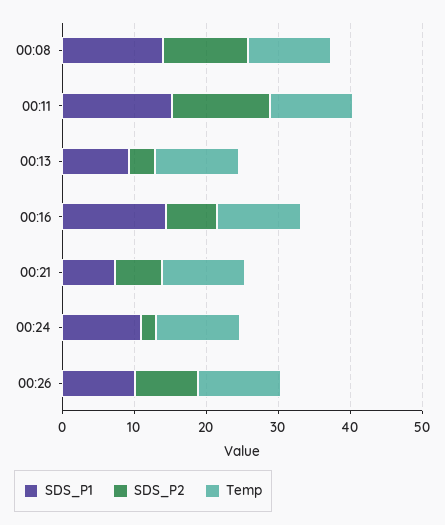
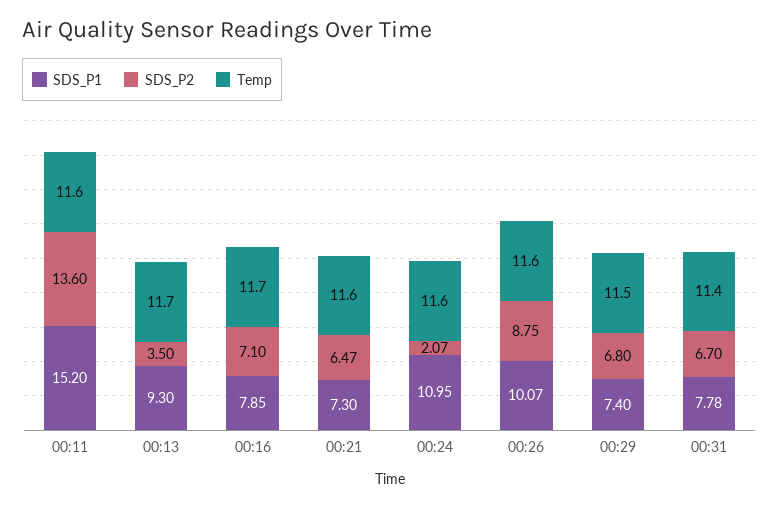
SDS_P1, 00:08: 14 -> none
SDS_P2, 00:08: 12 -> none
Temp, 00:08: 12 -> none
SDS_P1, 00:16: 14 -> 7.85
SDS_P1, 00:29: none -> 7.4
SDS_P2, 00:29: none -> 6.8
Temp, 00:29: none -> 11.5
SDS_P1, 00:31: none -> 7.78
SDS_P2, 00:31: none -> 6.7
Temp, 00:31: none -> 11.4

